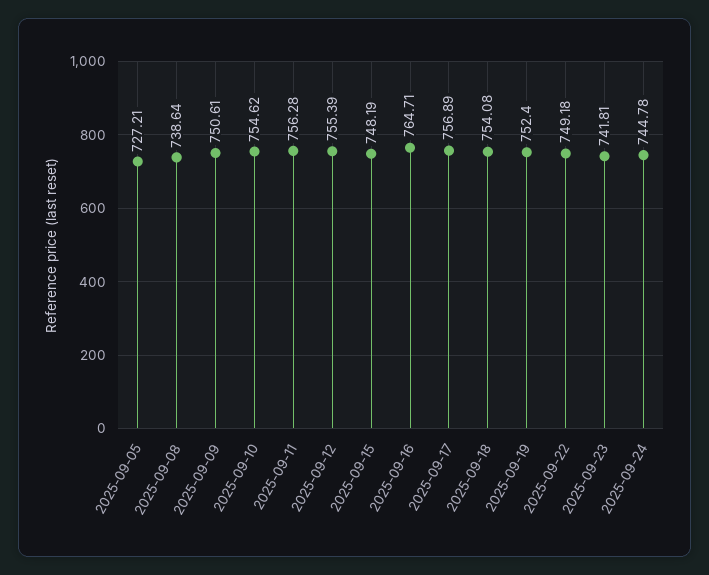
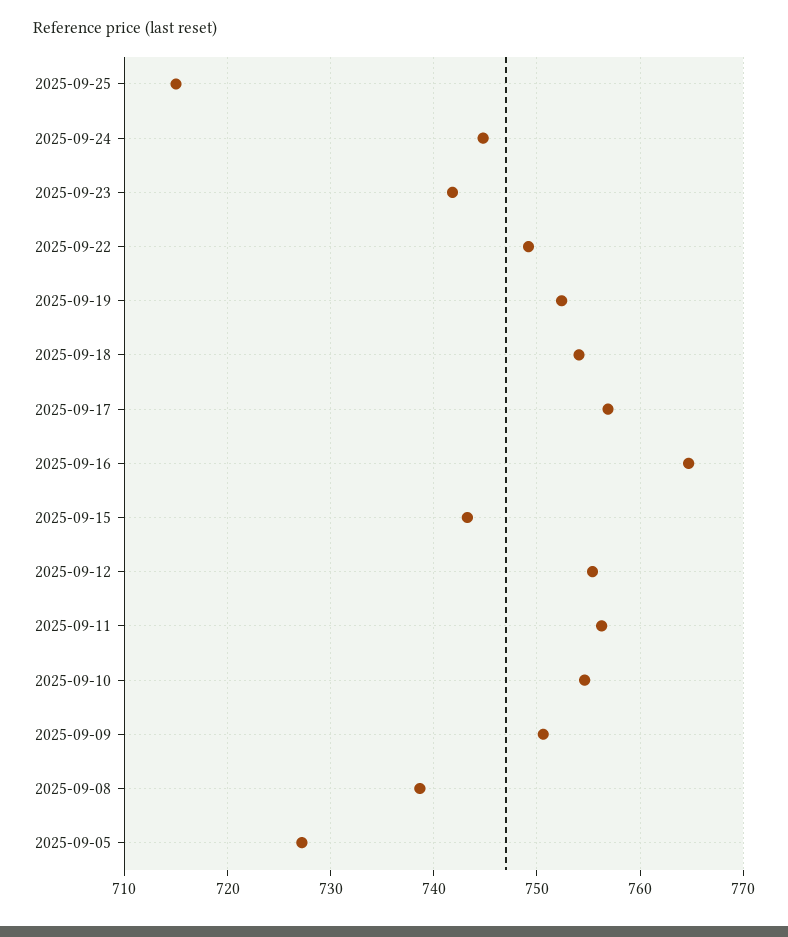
2025-09-15: 748.19 -> 743
2025-09-25: none -> 715

